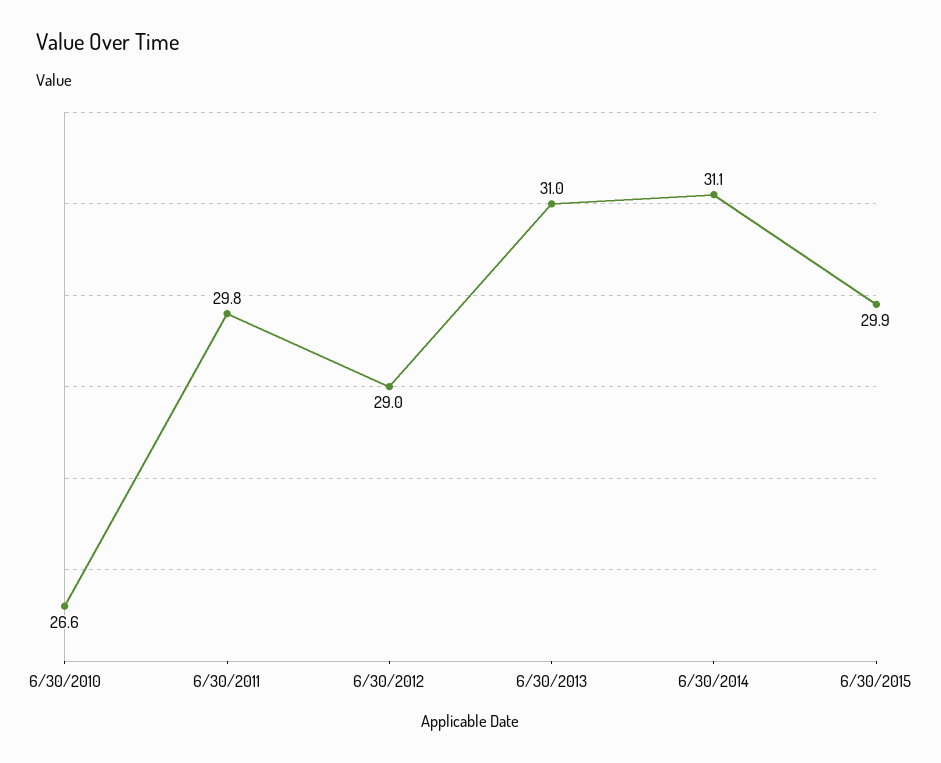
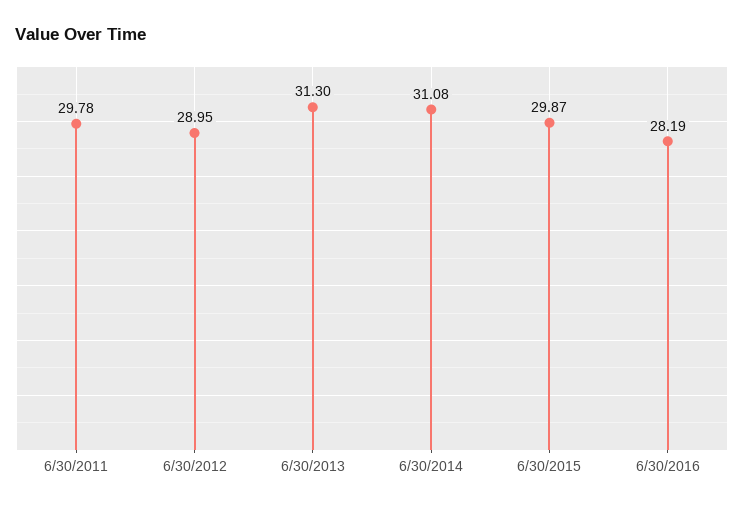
6/30/2010: 26.6 -> none
6/30/2013: 31 -> 31.3
6/30/2016: none -> 28.19

